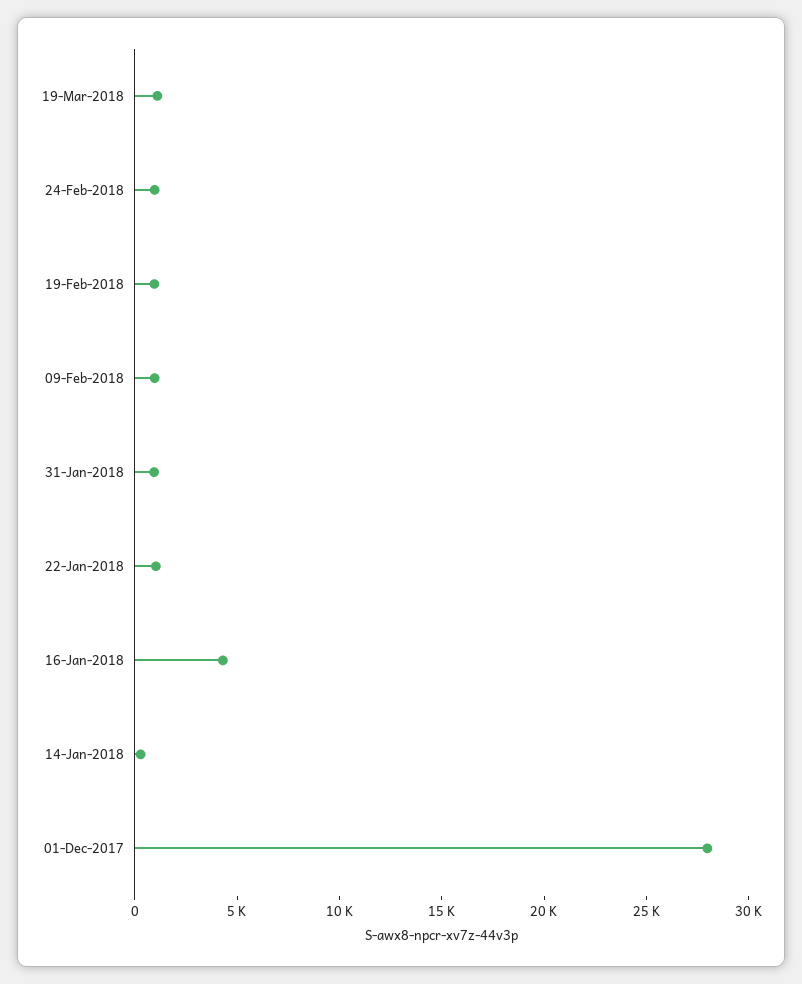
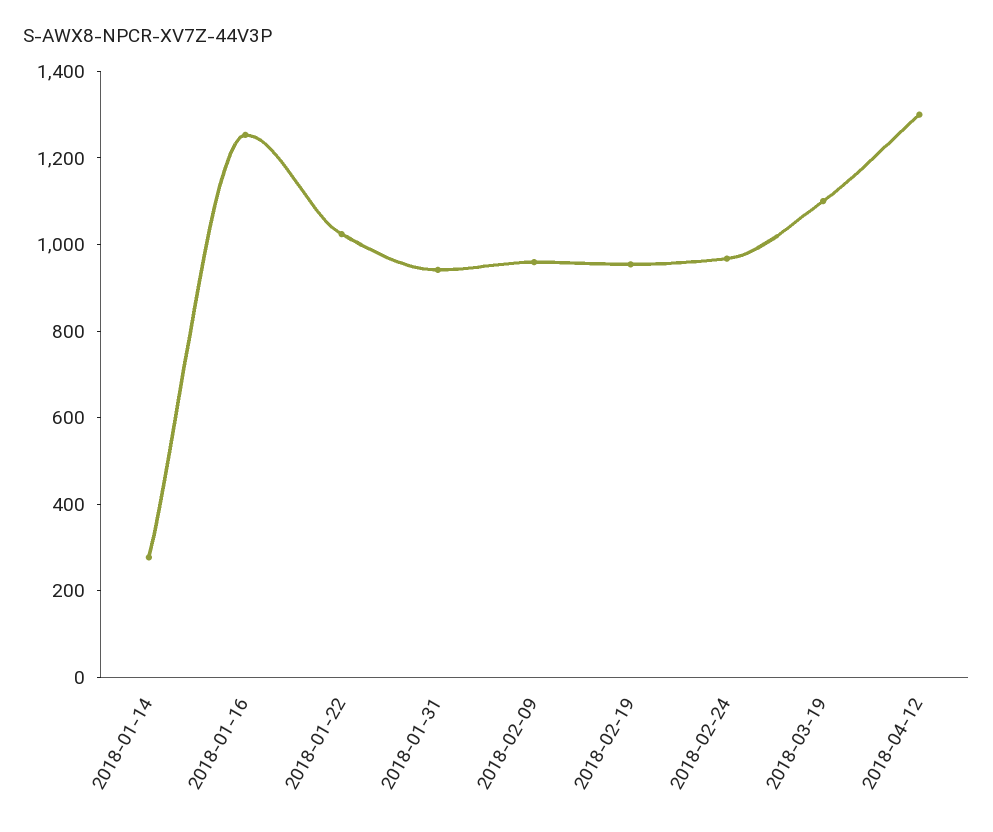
16-Jan-2018: 4000 -> 1250
01-Dec-2017: 28000 -> none
2018-04-12: none -> 1300

